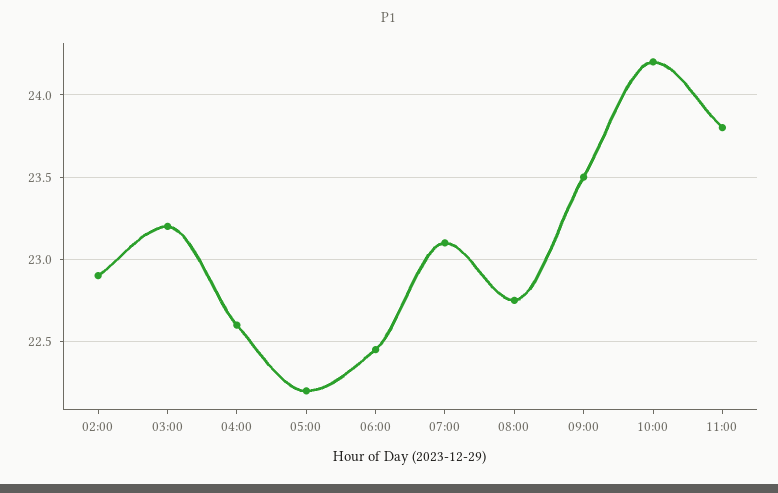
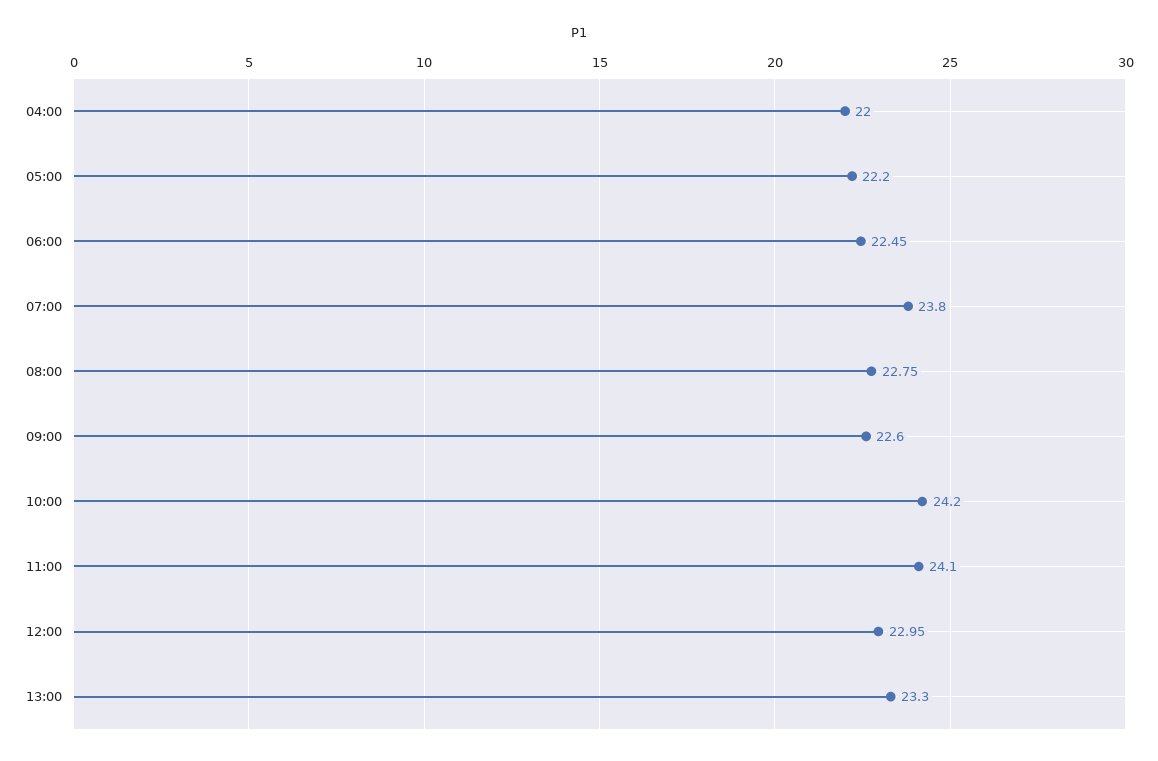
02:00: 22.9 -> none
03:00: 23.2 -> none
04:00: 22.6 -> 22
07:00: 23.1 -> 23.8
09:00: 23.5 -> 22.6
11:00: 23.8 -> 24.1
12:00: none -> 22.95
13:00: none -> 23.3

